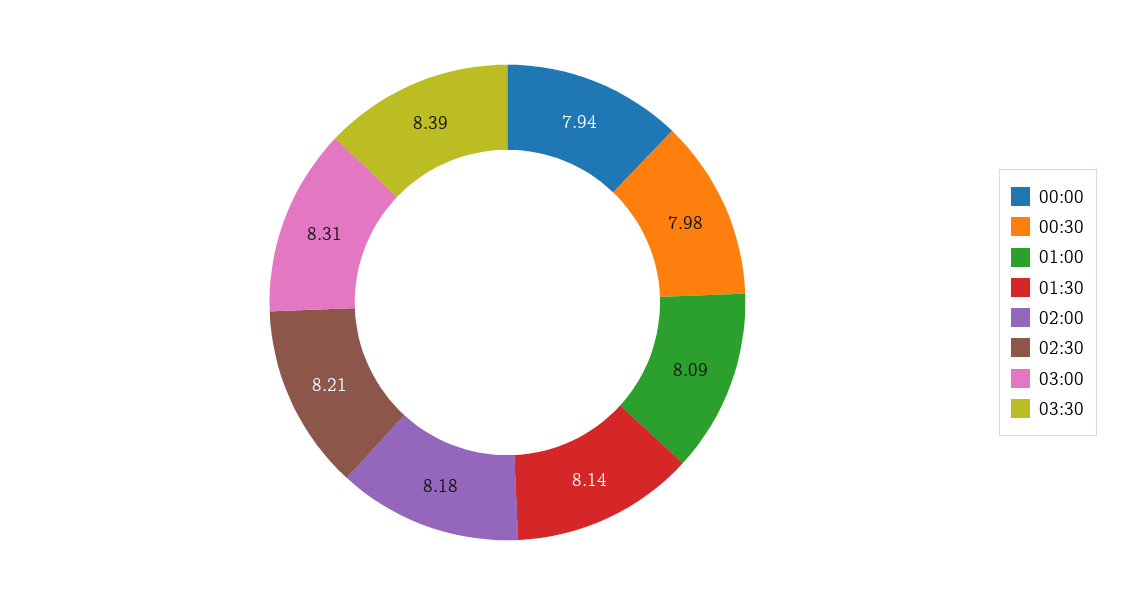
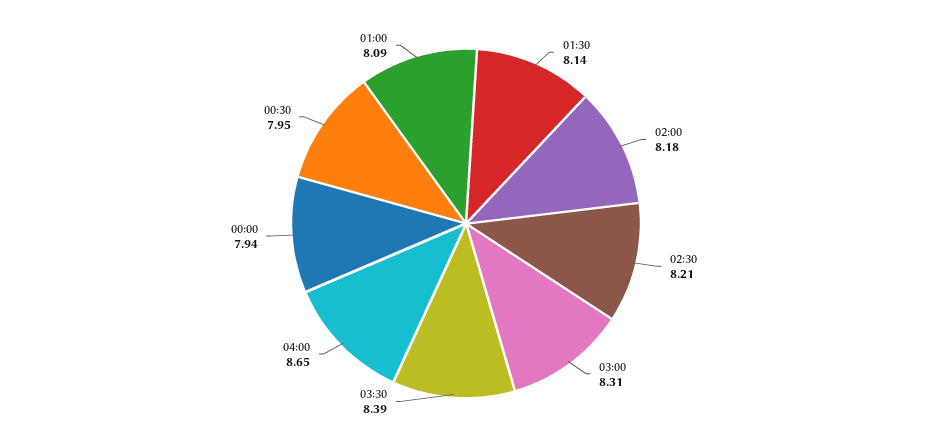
00:30: 7.98 -> 7.95
04:00: none -> 8.65

